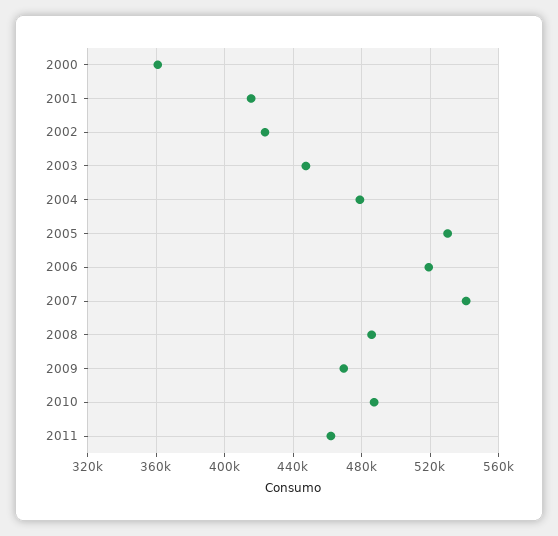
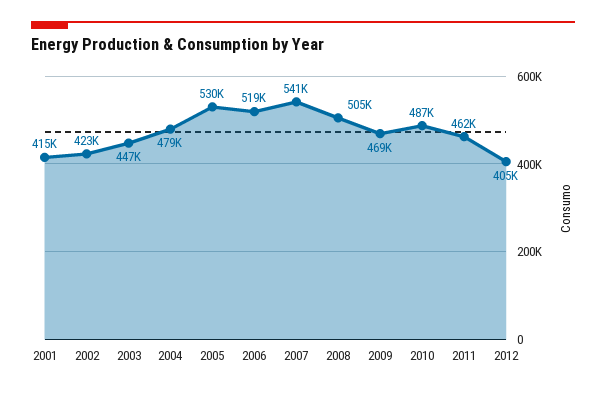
2000: 360000 -> none
2008: 485000 -> 505000
2012: none -> 405000

